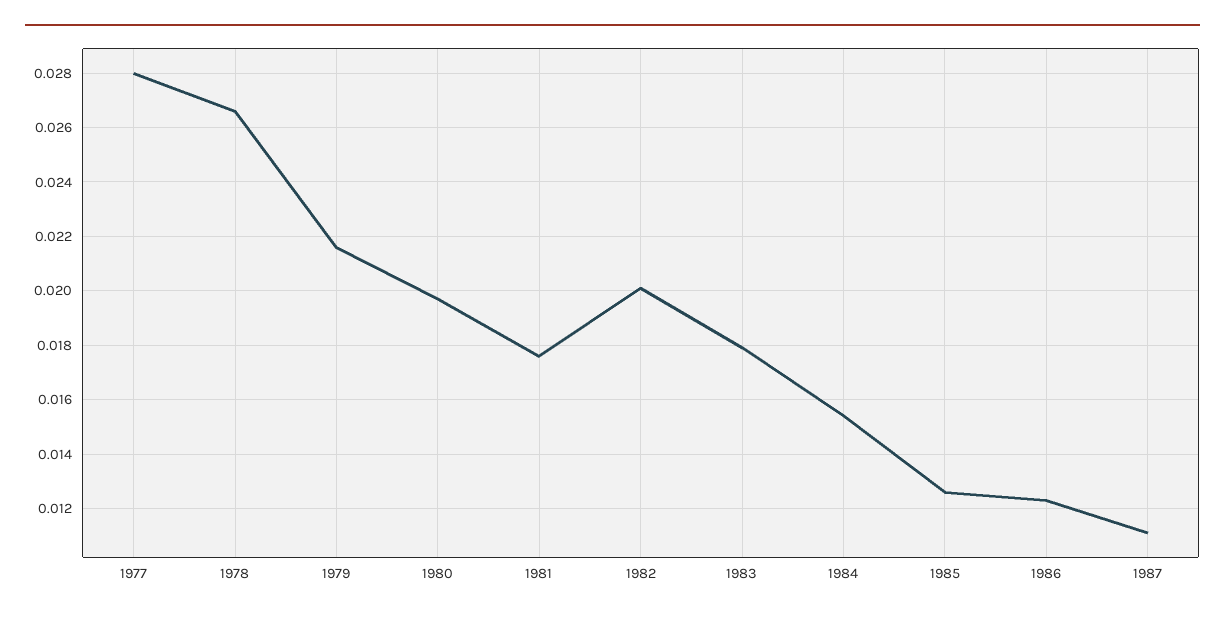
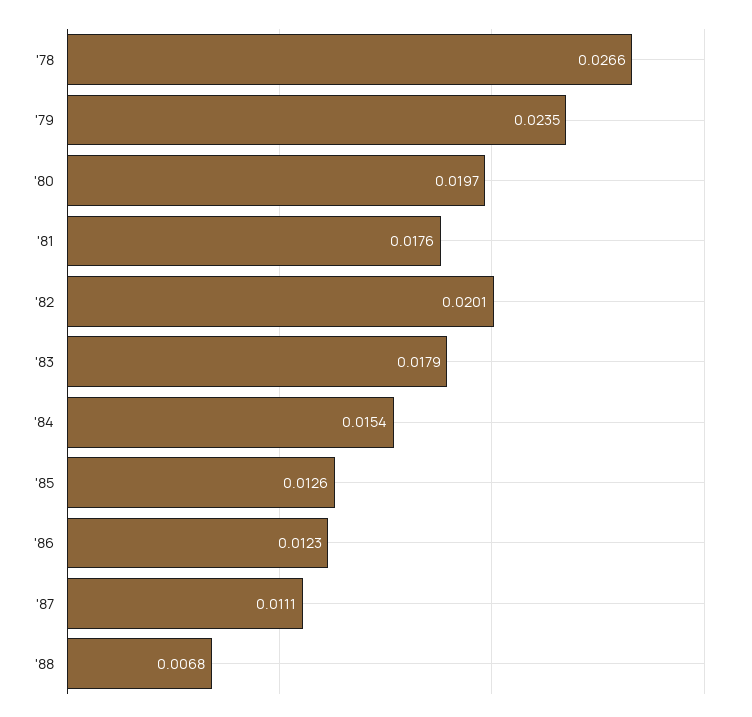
1977: 0.028 -> none
1979: 0.0215 -> 0.0235
'88: none -> 0.0068

